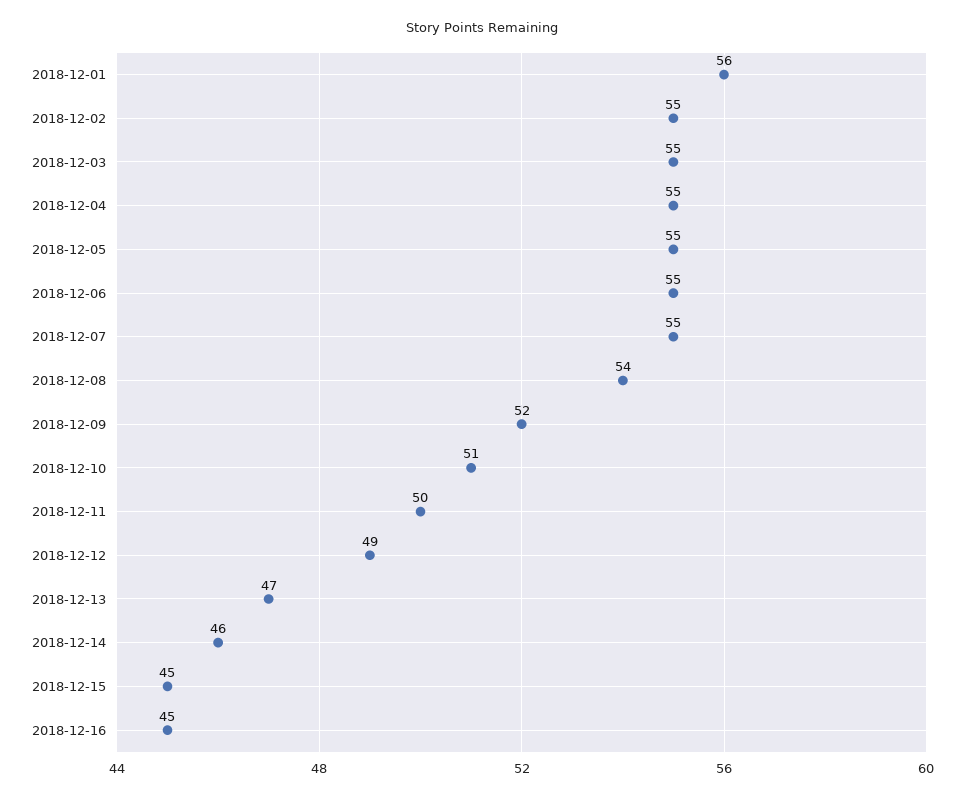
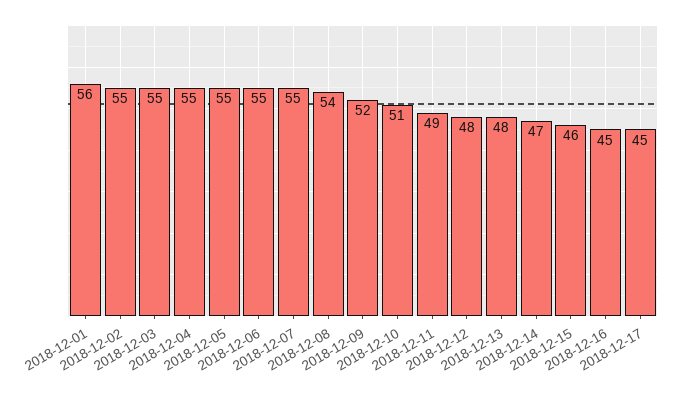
2018-12-11: 50 -> 49
2018-12-12: 49 -> 48
2018-12-13: 47 -> 48
2018-12-14: 46 -> 47
2018-12-15: 45 -> 46
2018-12-17: none -> 45

